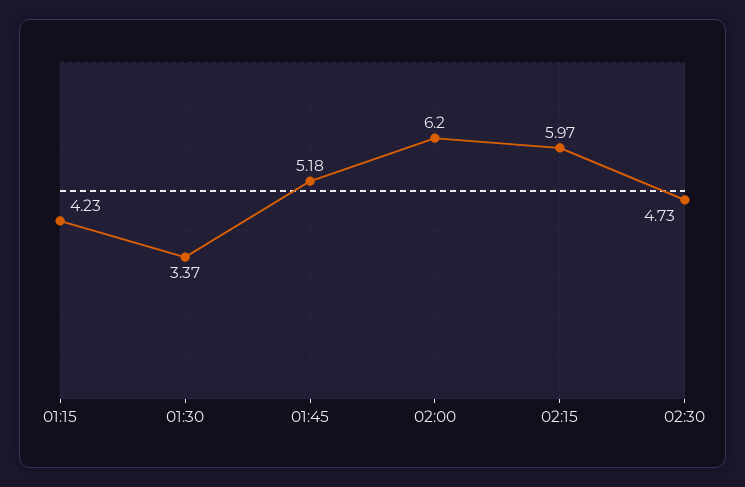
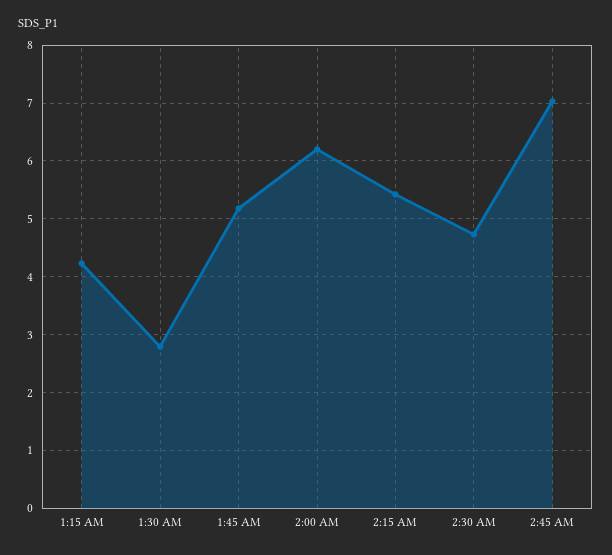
01:30: 3.37 -> 2.8
02:15: 5.97 -> 5.4
2:45 AM: none -> 7

